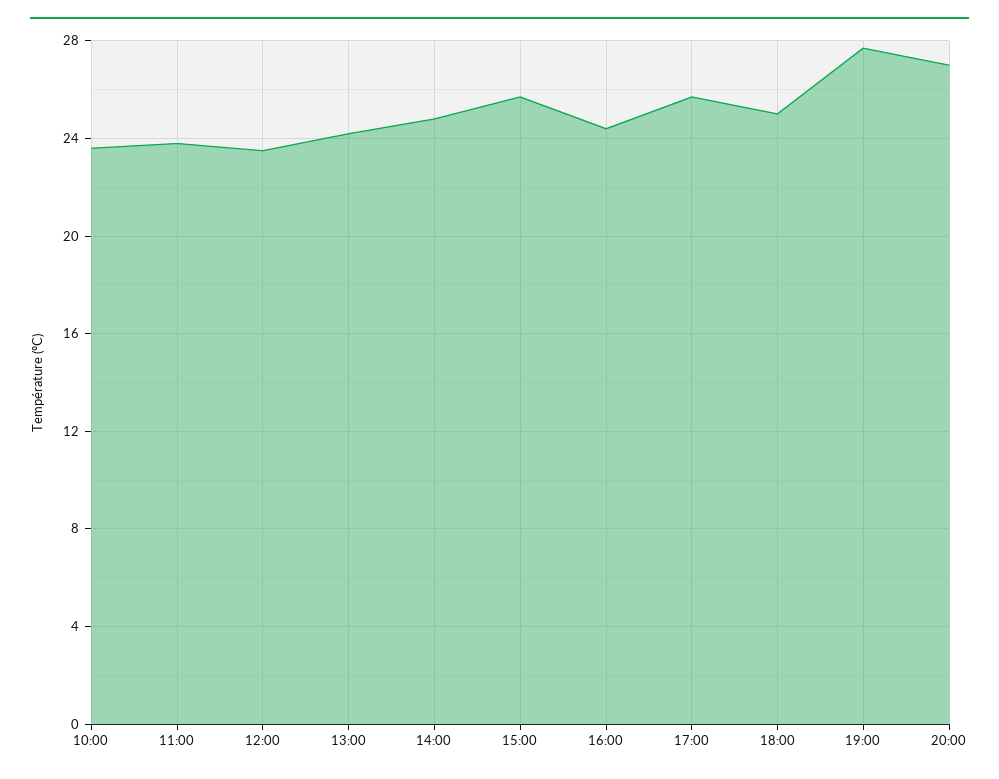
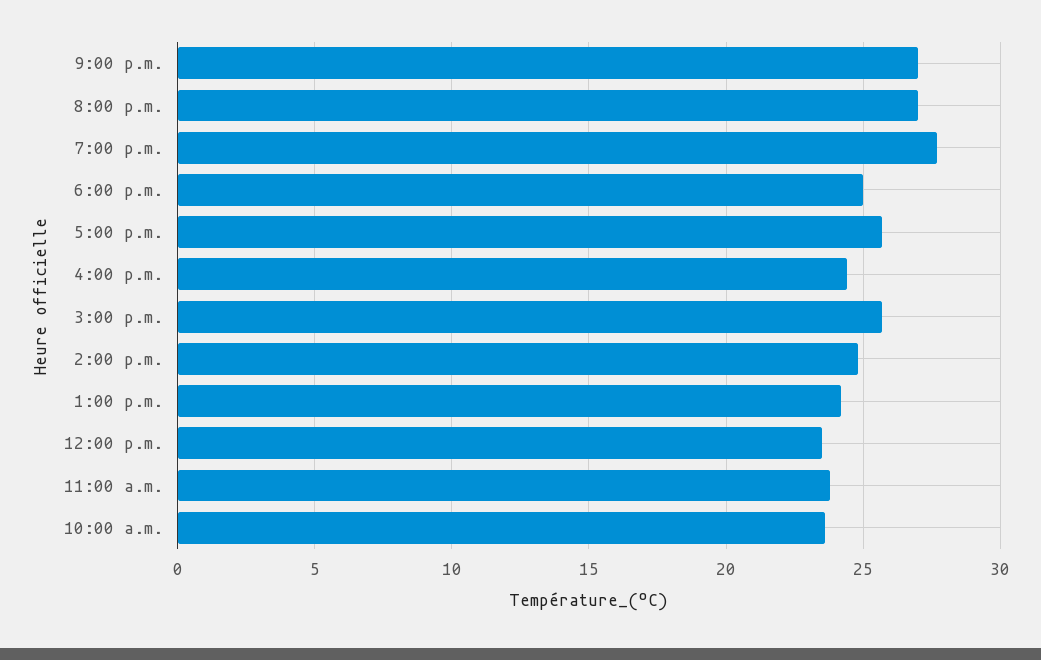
9:00 p.m.: none -> 27

